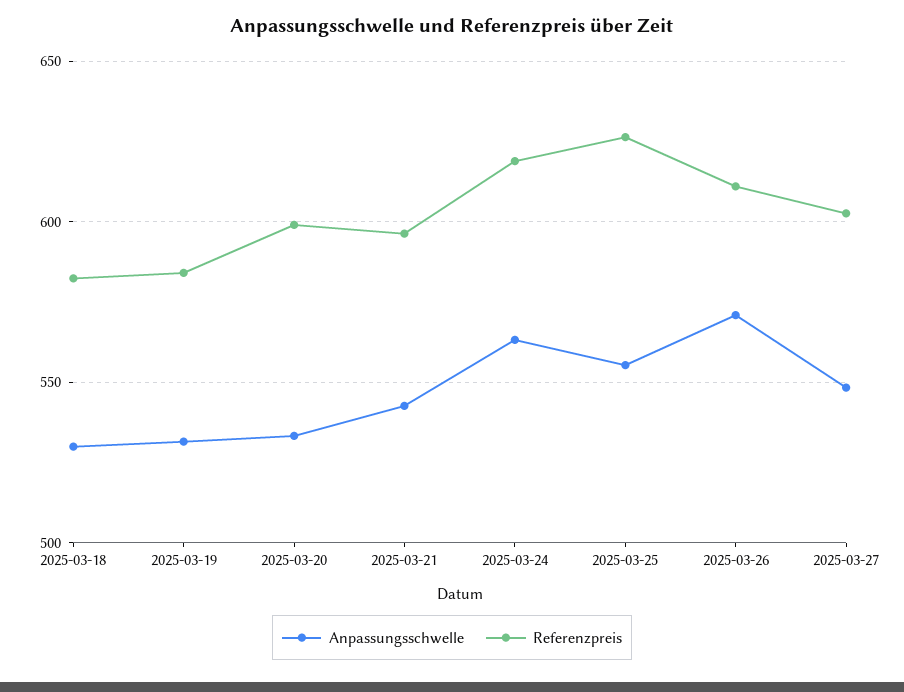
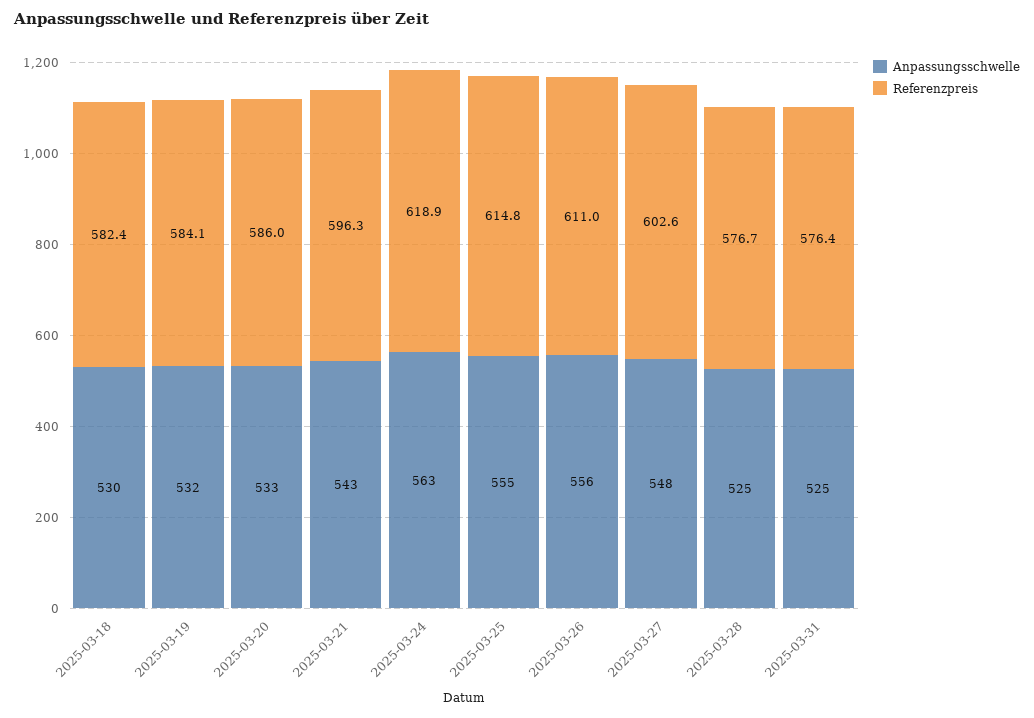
Referenzpreis, 2025-03-20: 600 -> 586
Referenzpreis, 2025-03-25: 625 -> 614.8
Anpassungsschwelle, 2025-03-26: 570 -> 556
Anpassungsschwelle, 2025-03-28: none -> 525
Referenzpreis, 2025-03-28: none -> 576.7
Anpassungsschwelle, 2025-03-31: none -> 525
Referenzpreis, 2025-03-31: none -> 576.4

